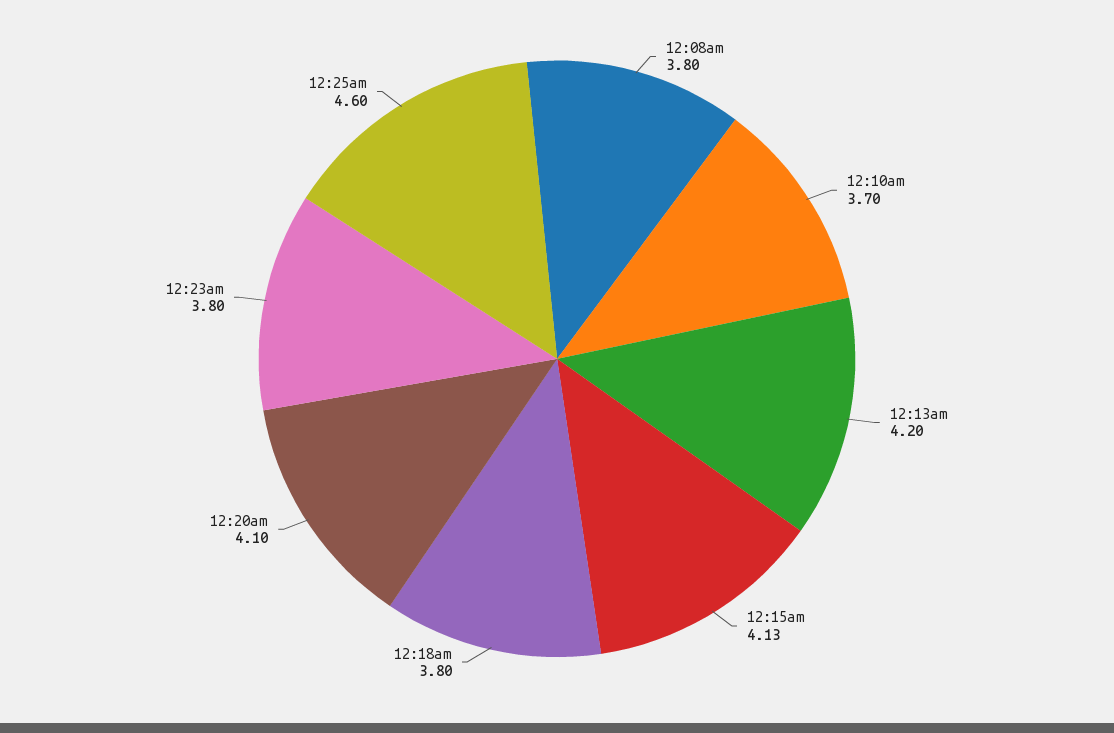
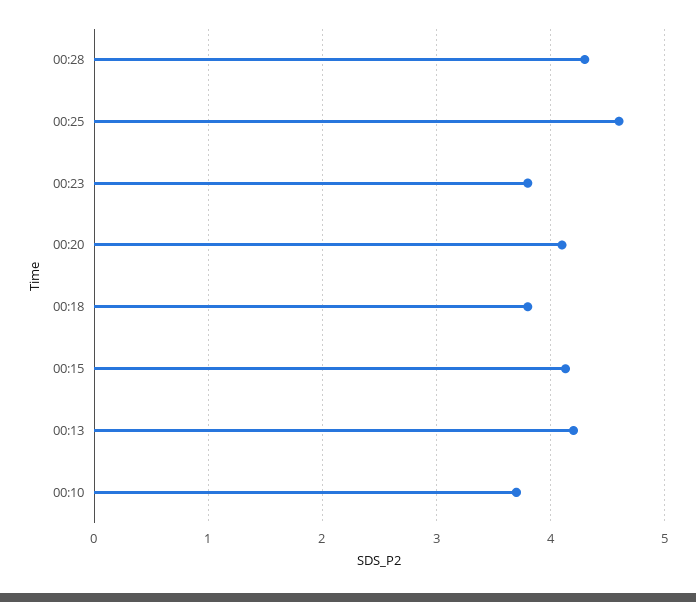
12:08am: 3.8 -> none
00:28: none -> 4.3

